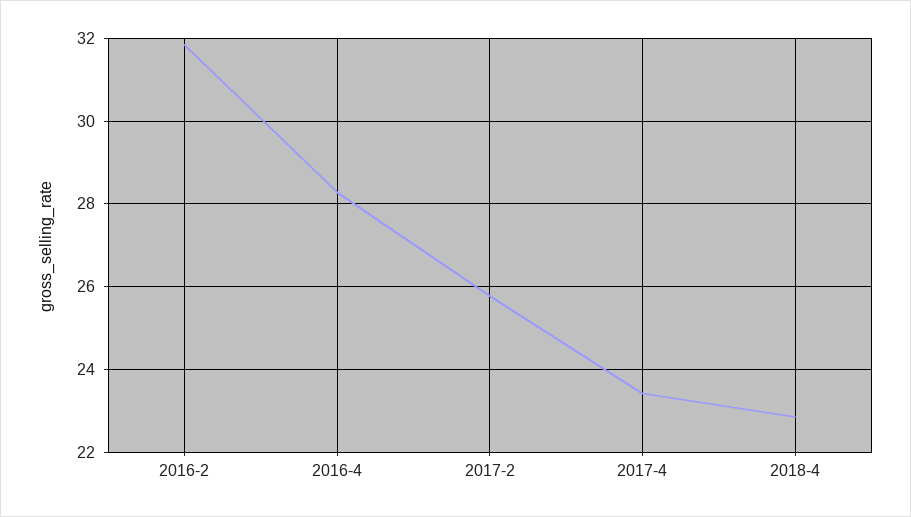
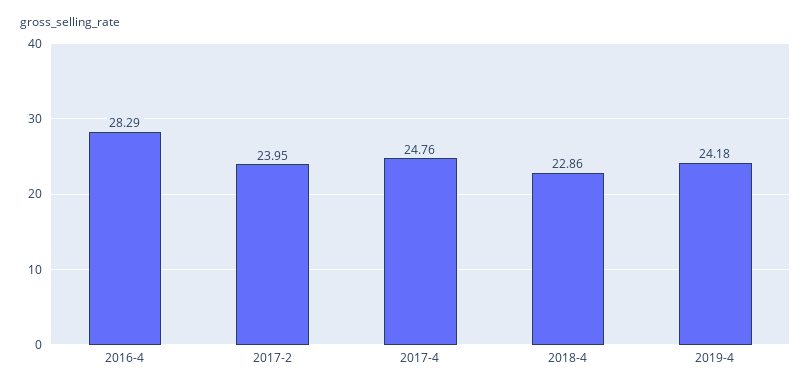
2016-2: 31.8 -> none
2017-2: 25.8 -> 23.95
2017-4: 23.4 -> 24.76
2019-4: none -> 24.18

